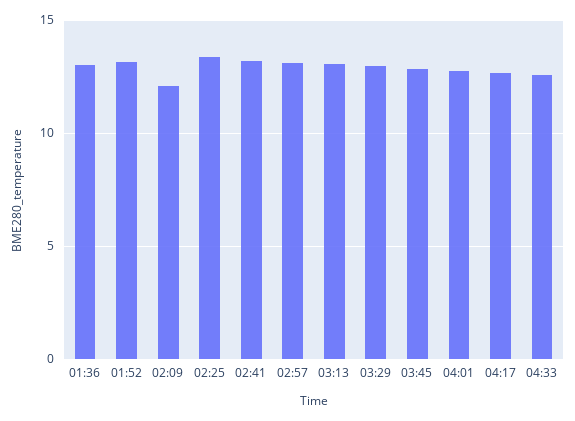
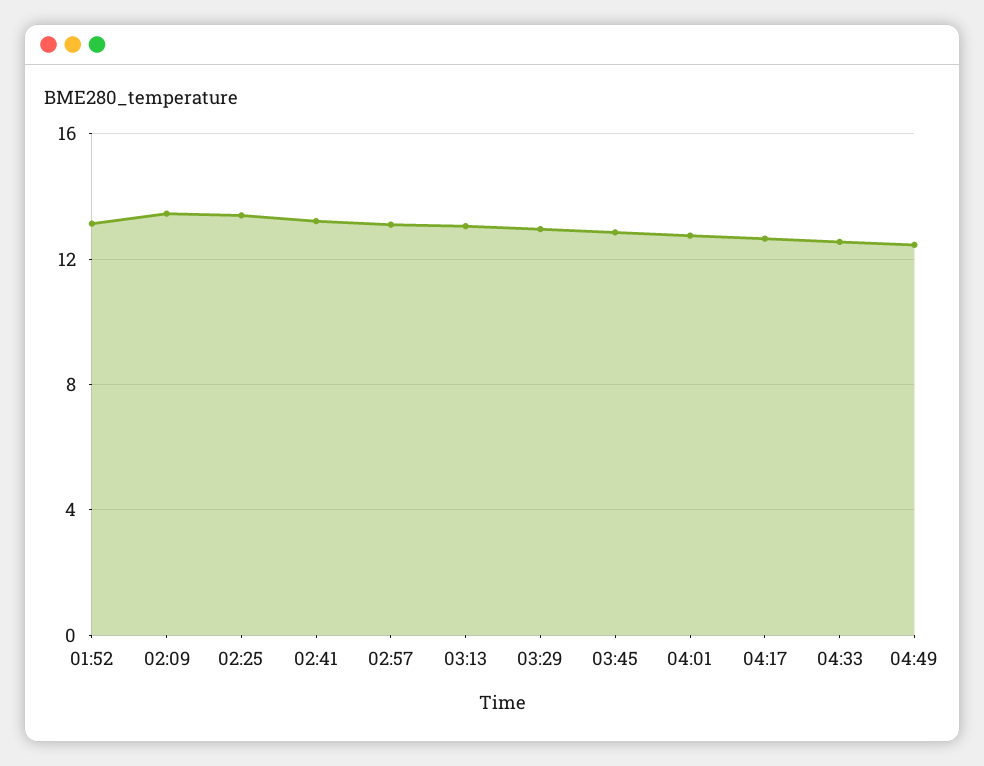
01:36: 13 -> none
02:09: 12 -> 13.5
04:49: none -> 12.5

